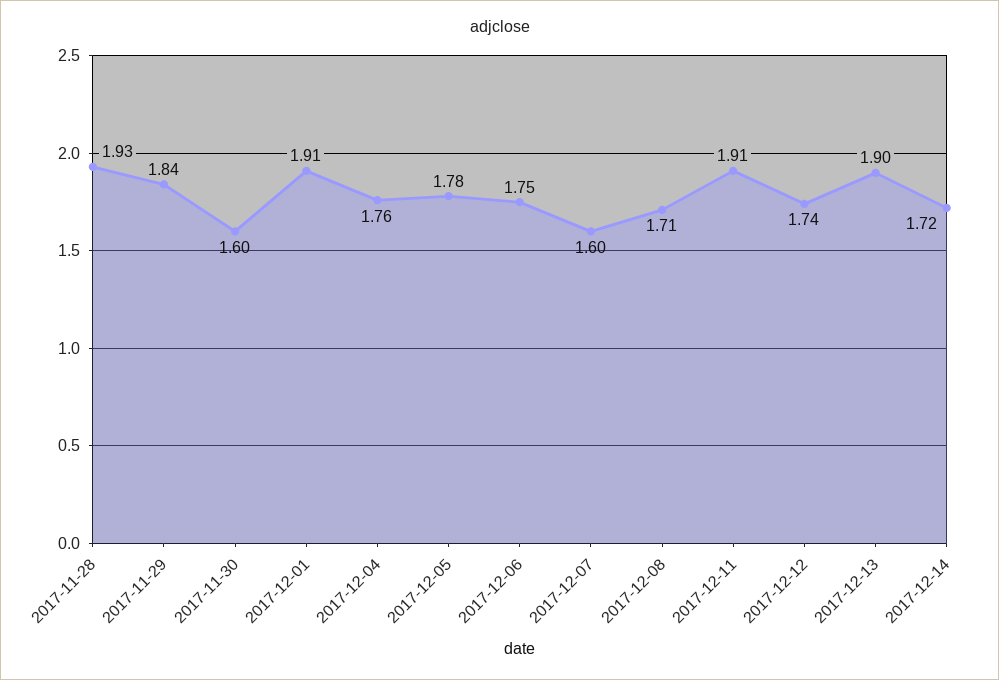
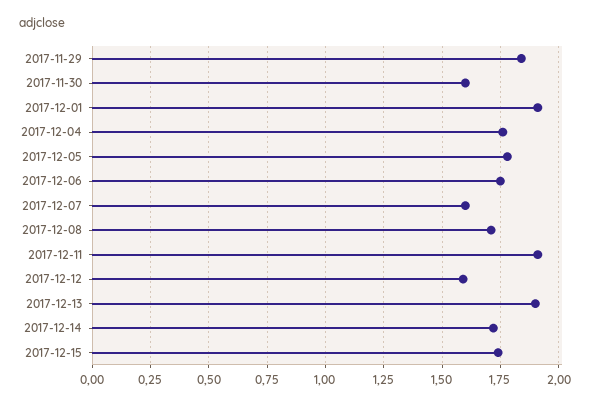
2017-11-28: 1.93 -> none
2017-12-12: 1.74 -> 1.6
2017-12-15: none -> 1.75

